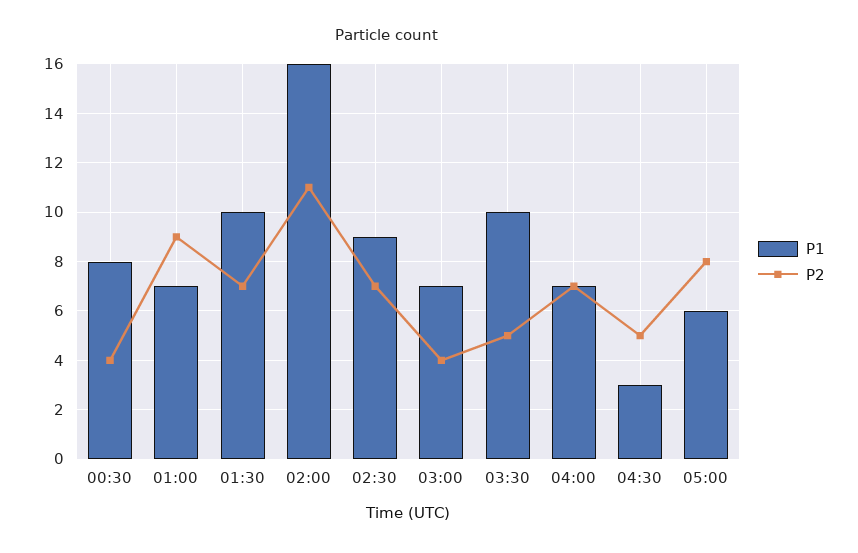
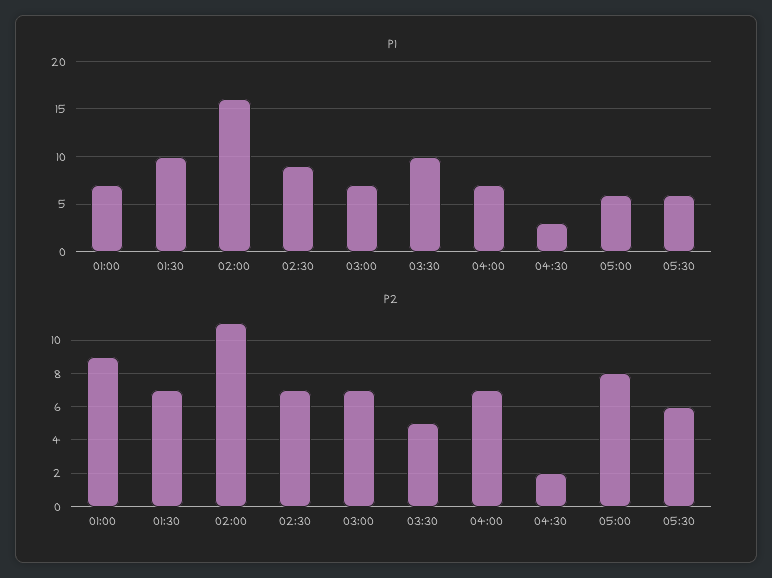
P1, 00:30: 8 -> none
P2, 00:30: 4 -> none
P2, 03:00: 4 -> 7
P2, 04:30: 5 -> 2
P1, 05:30: none -> 6
P2, 05:30: none -> 6

